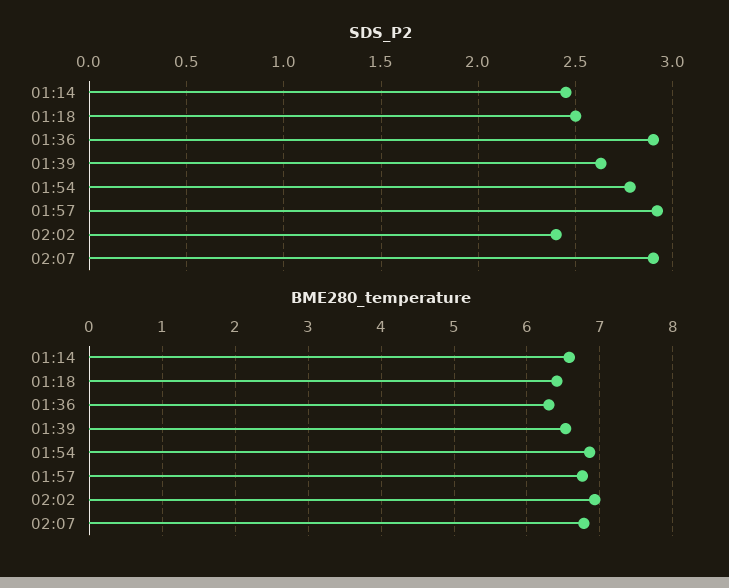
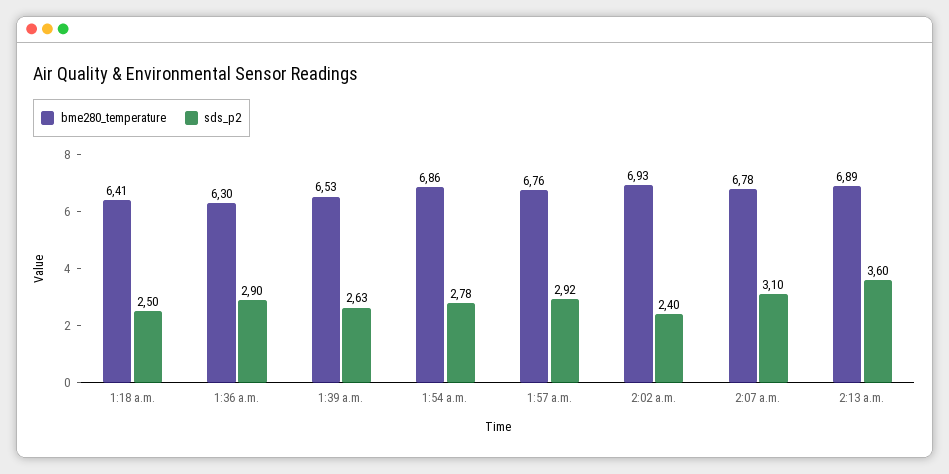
SDS_P2, 01:14: 2.45 -> none
SDS_P2, 02:07: 2.9 -> 3.1
BME280_temperature, 01:14: 6.6 -> none
BME280_temperature, 2:13 a.m.: none -> 6.89
SDS_P2, 2:13 a.m.: none -> 3.6

